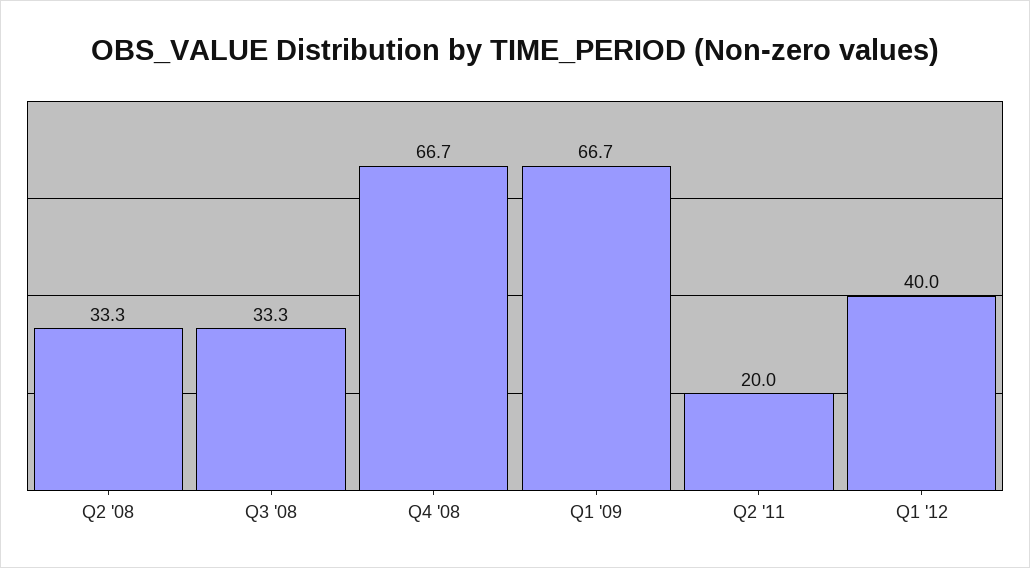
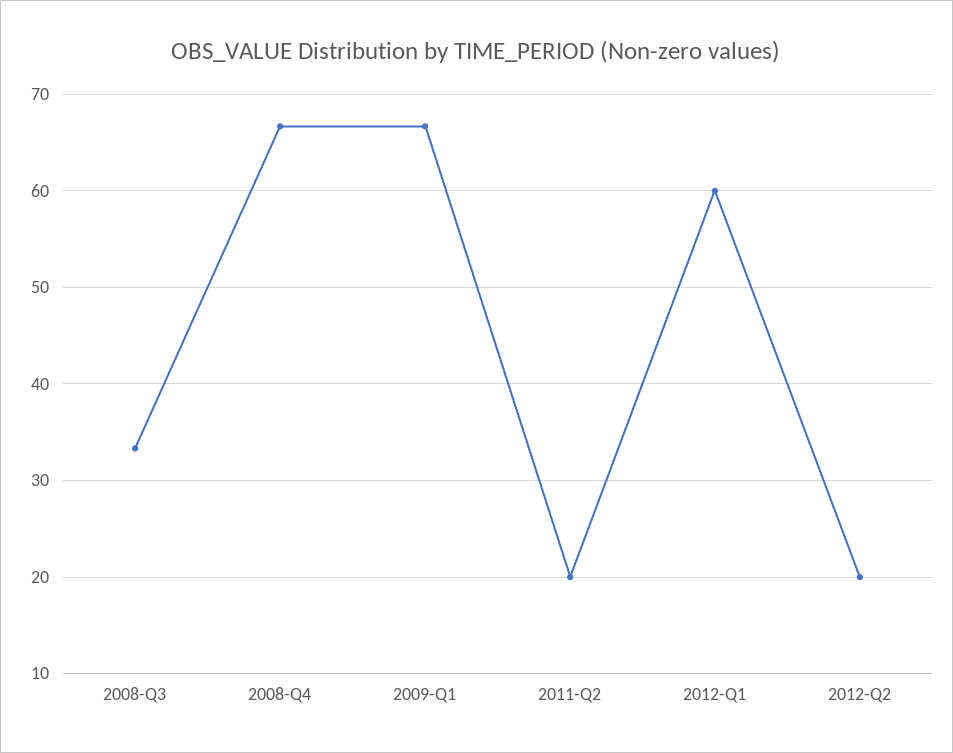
Q2 '08: 33.3 -> none
Q1 '12: 40 -> 60
2012-Q2: none -> 20

